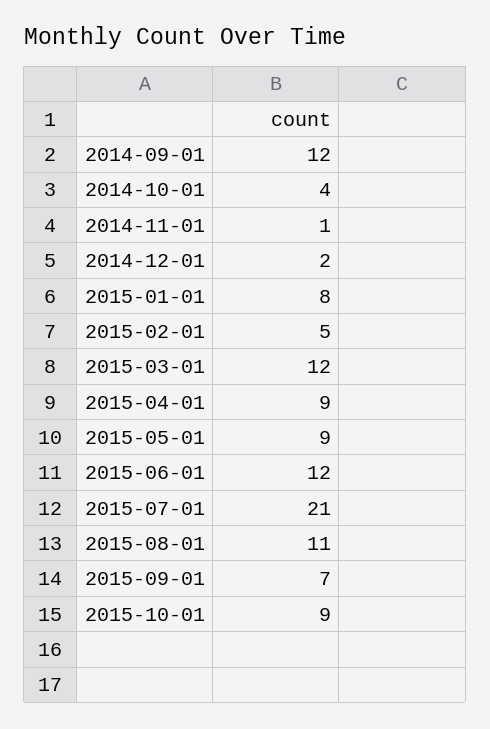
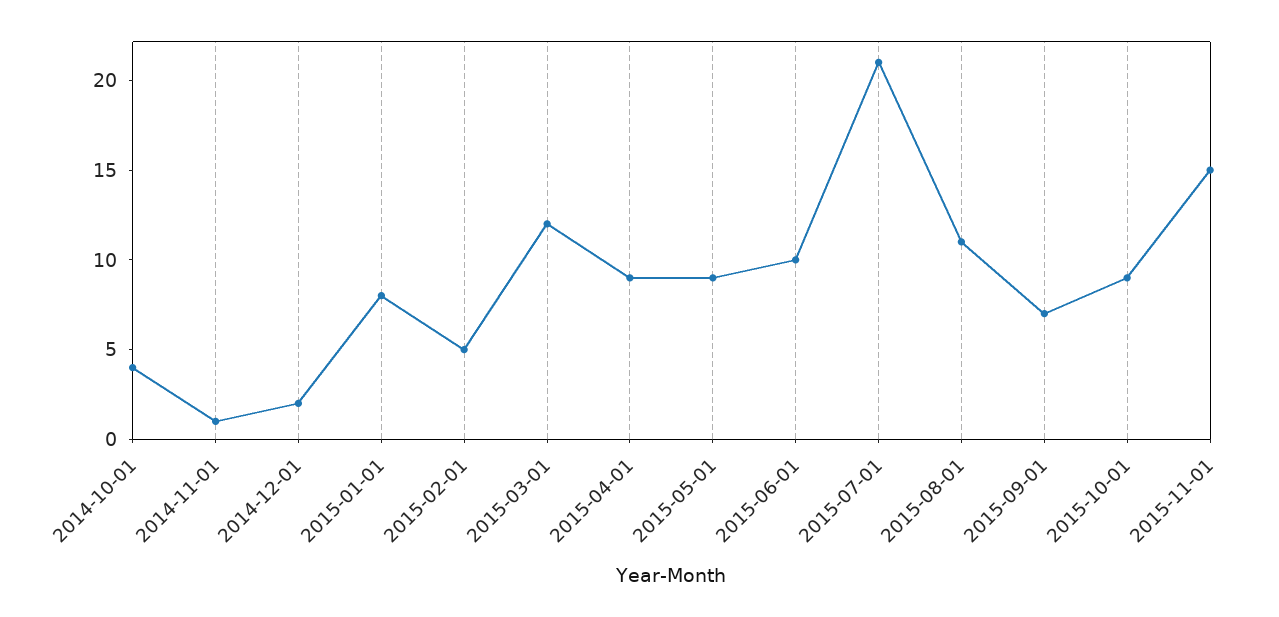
2014-09-01: 12 -> none
2015-06-01: 12 -> 10
2015-11-01: none -> 15

